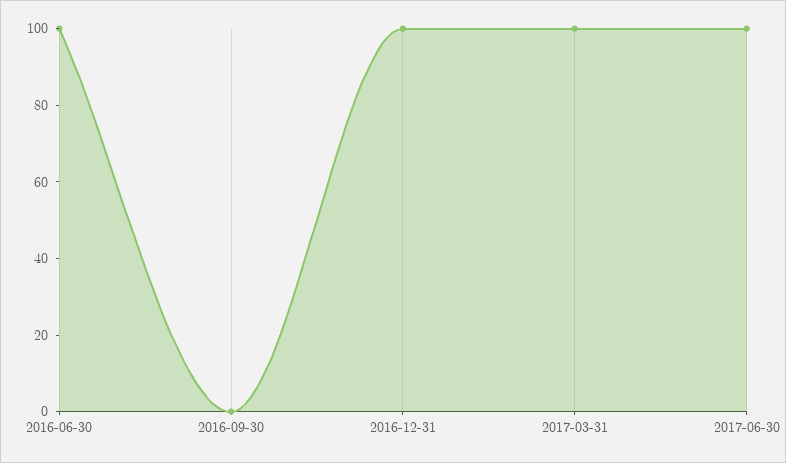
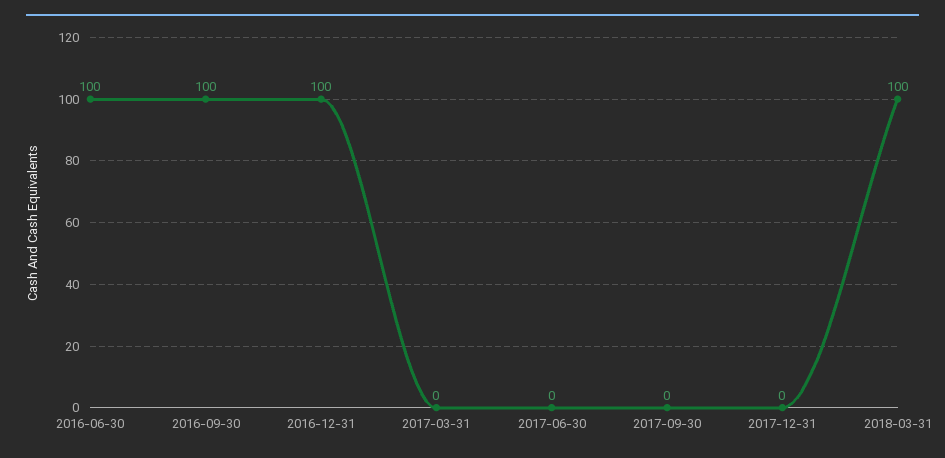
2016-09-30: 0 -> 100
2017-03-31: 100 -> 0
2017-06-30: 100 -> 0
2017-09-30: none -> 0
2017-12-31: none -> 0
2018-03-31: none -> 100

